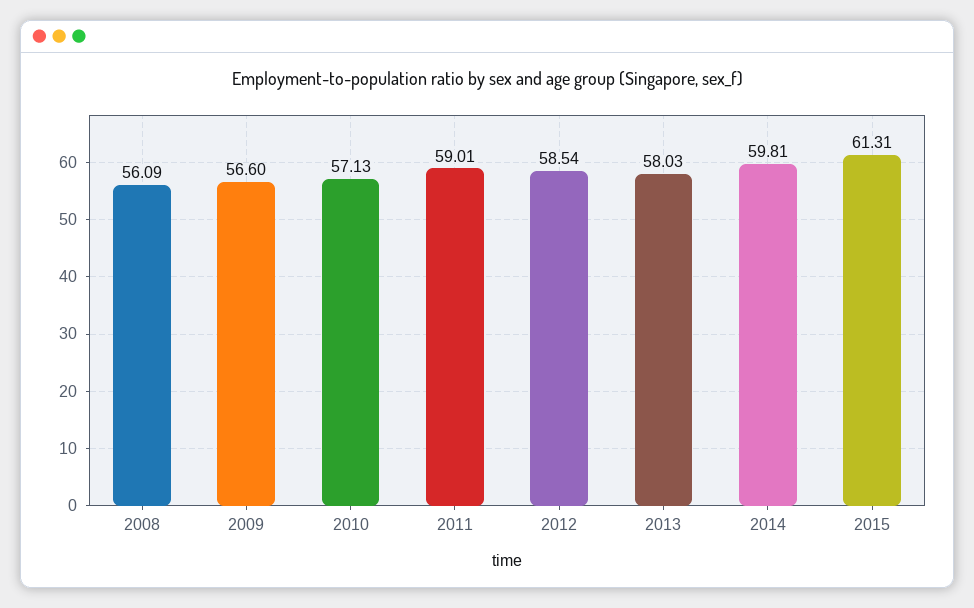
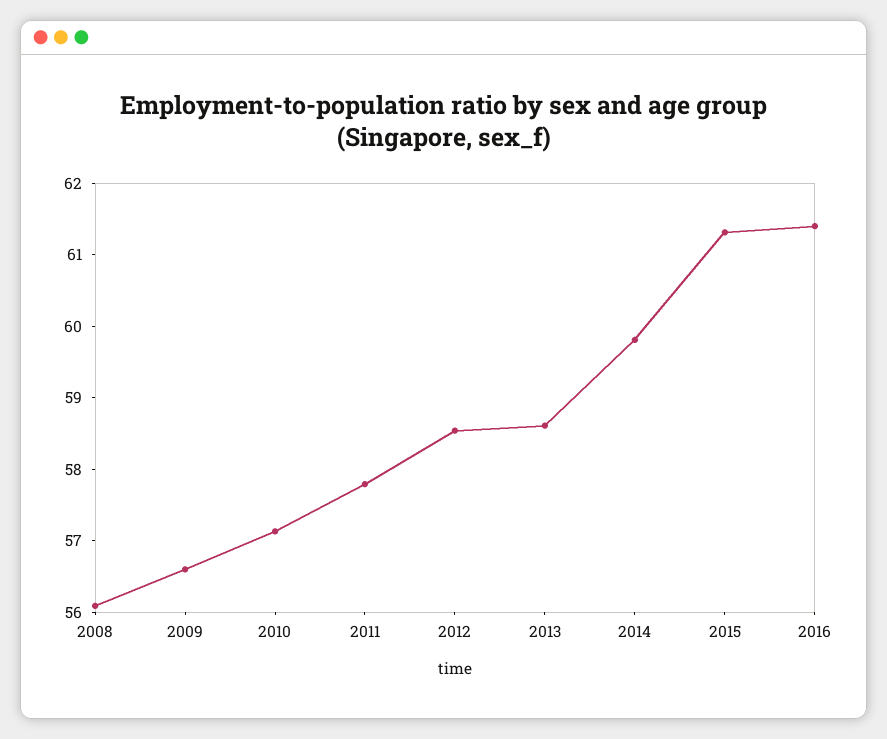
2011: 59.01 -> 57.8
2013: 58.03 -> 58.6
2016: none -> 61.4

